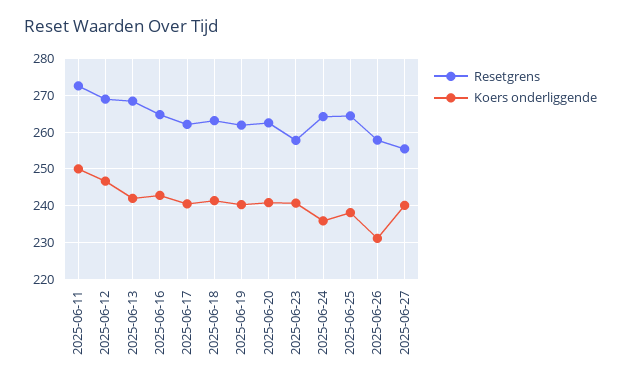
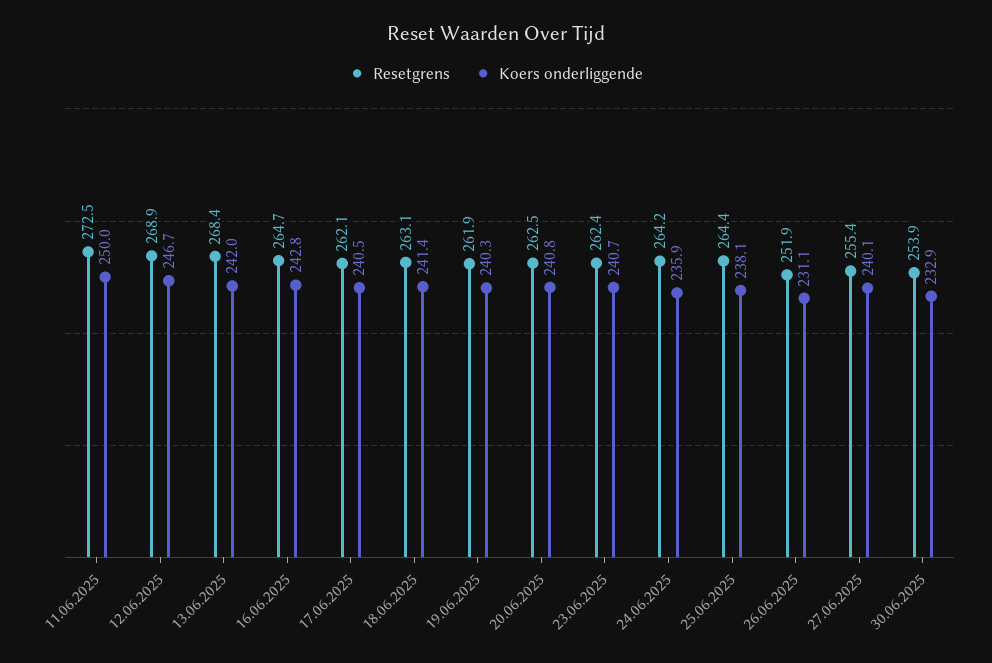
Resetgrens, 2025-06-23: 258 -> 262.4
Resetgrens, 2025-06-26: 258 -> 251.9
Resetgrens, 30.06.2025: none -> 253.9
Koers onderliggende, 30.06.2025: none -> 232.9

